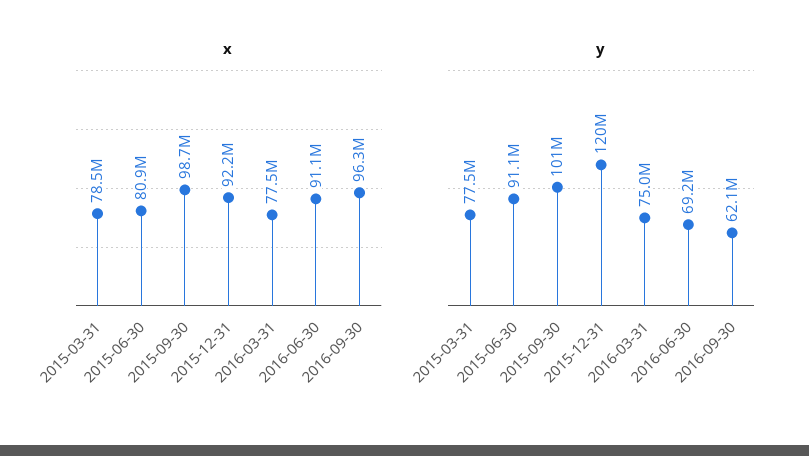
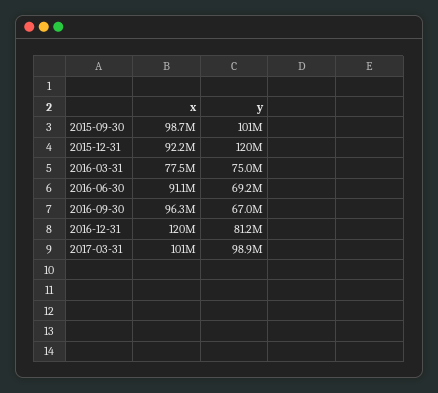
x, 2015-03-31: 78500000 -> none
x, 2015-06-30: 80900000 -> none
y, 2015-03-31: 77500000 -> none
y, 2015-06-30: 91100000 -> none
y, 2016-09-30: 62100000 -> 67000000
x, 2016-12-31: none -> 120000000
y, 2016-12-31: none -> 81200000
x, 2017-03-31: none -> 101000000
y, 2017-03-31: none -> 98900000

